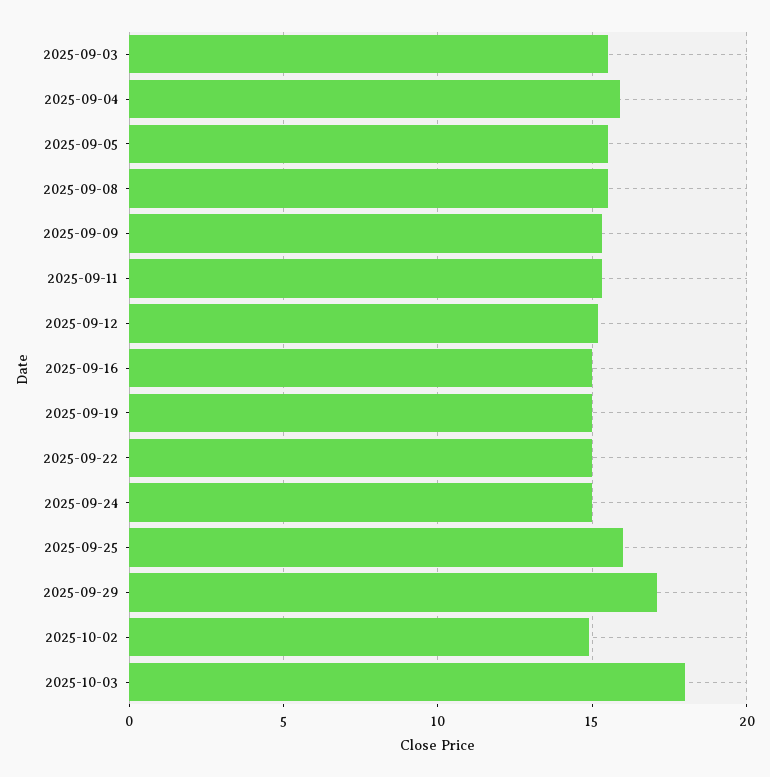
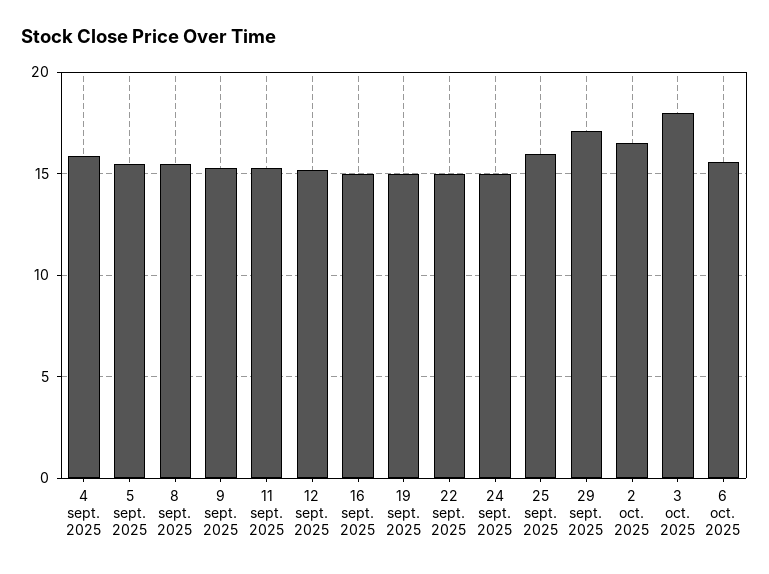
2025-09-03: 15.5 -> none
2025-10-02: 15 -> 16.5
6 oct. 2025: none -> 15.5

